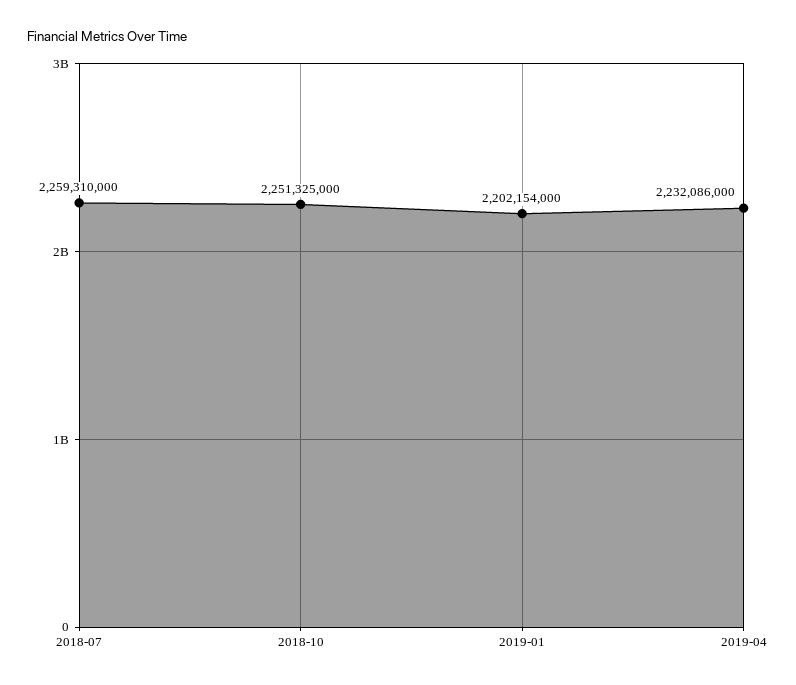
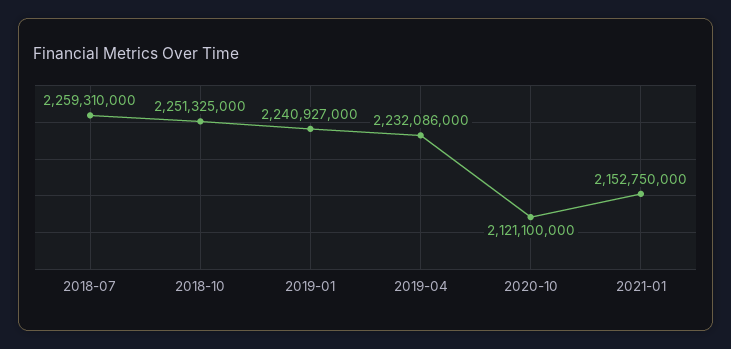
2019-01: 2202154000 -> 2240927000
2020-10: none -> 2121100000
2021-01: none -> 2152750000

